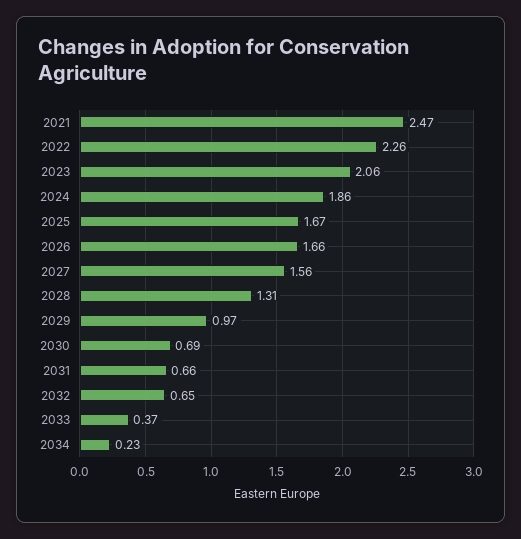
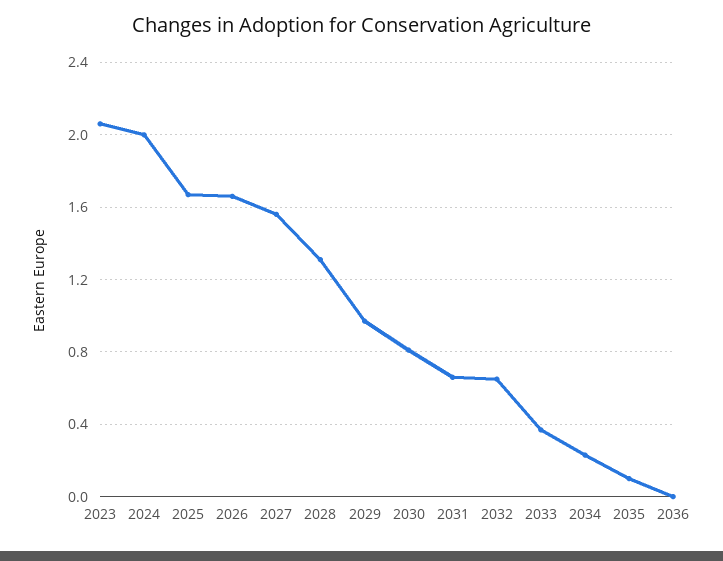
2021: 2.47 -> none
2022: 2.26 -> none
2024: 1.86 -> 2
2030: 0.69 -> 0.8
2035: none -> 0.1
2036: none -> 0

